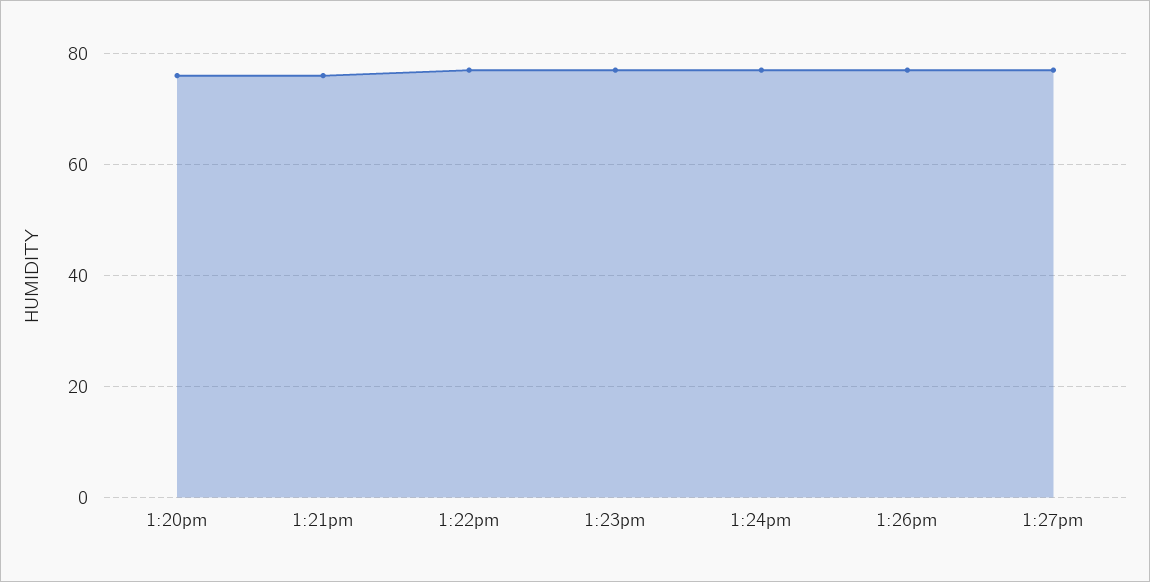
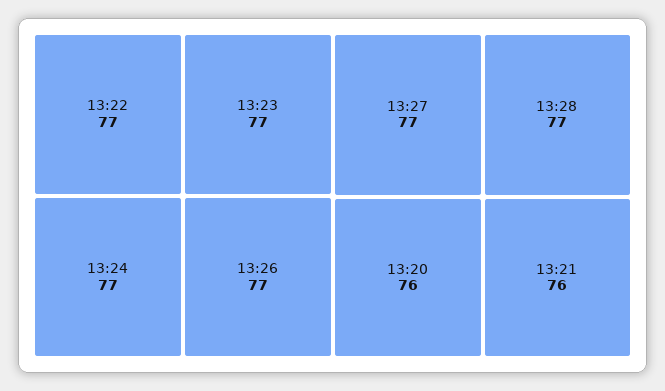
13:28: none -> 77

